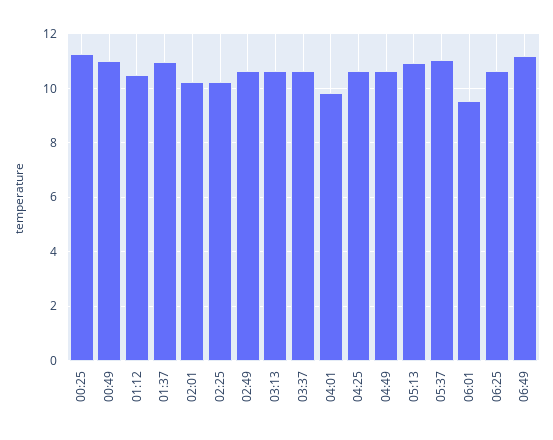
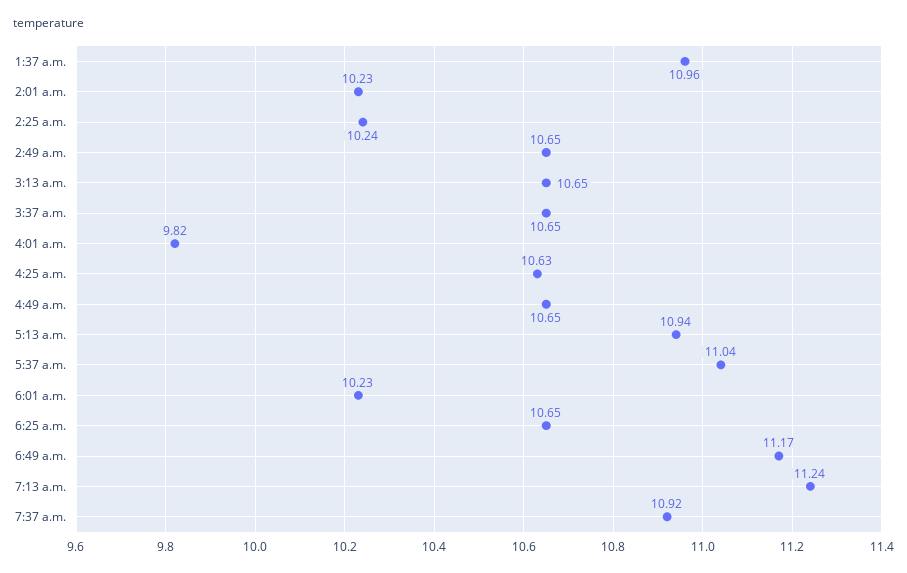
00:25: 11.25 -> none
00:49: 11 -> none
01:12: 10.5 -> none
06:01: 9.5 -> 10.23
7:13 a.m.: none -> 11.24
7:37 a.m.: none -> 10.92

